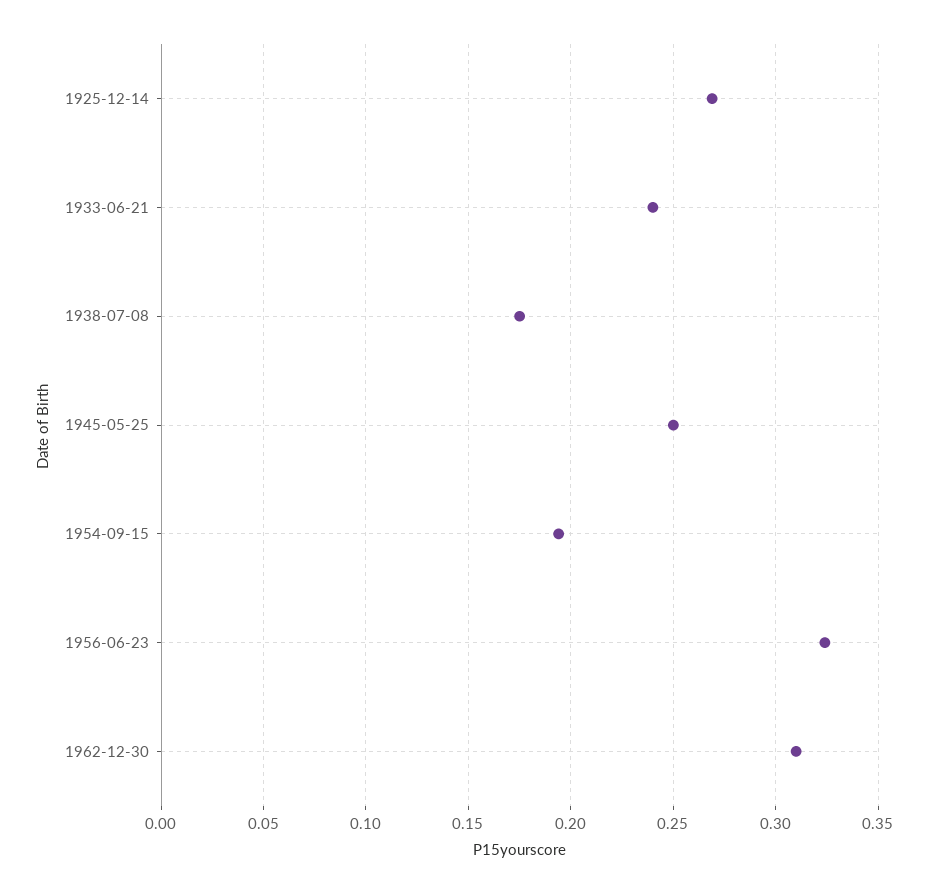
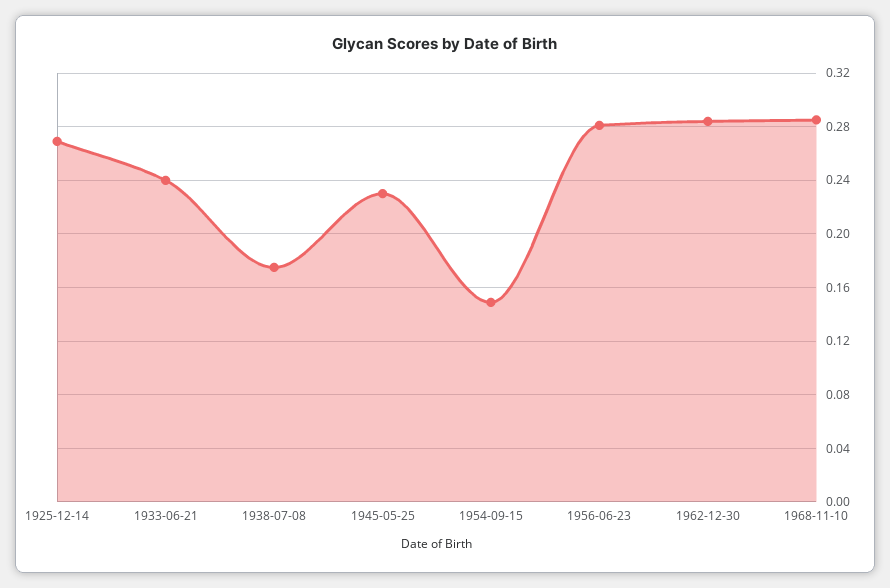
1945-05-25: 0.25 -> 0.23
1954-09-15: 0.195 -> 0.15
1956-06-23: 0.325 -> 0.28
1962-12-30: 0.31 -> 0.285
1968-11-10: none -> 0.285

